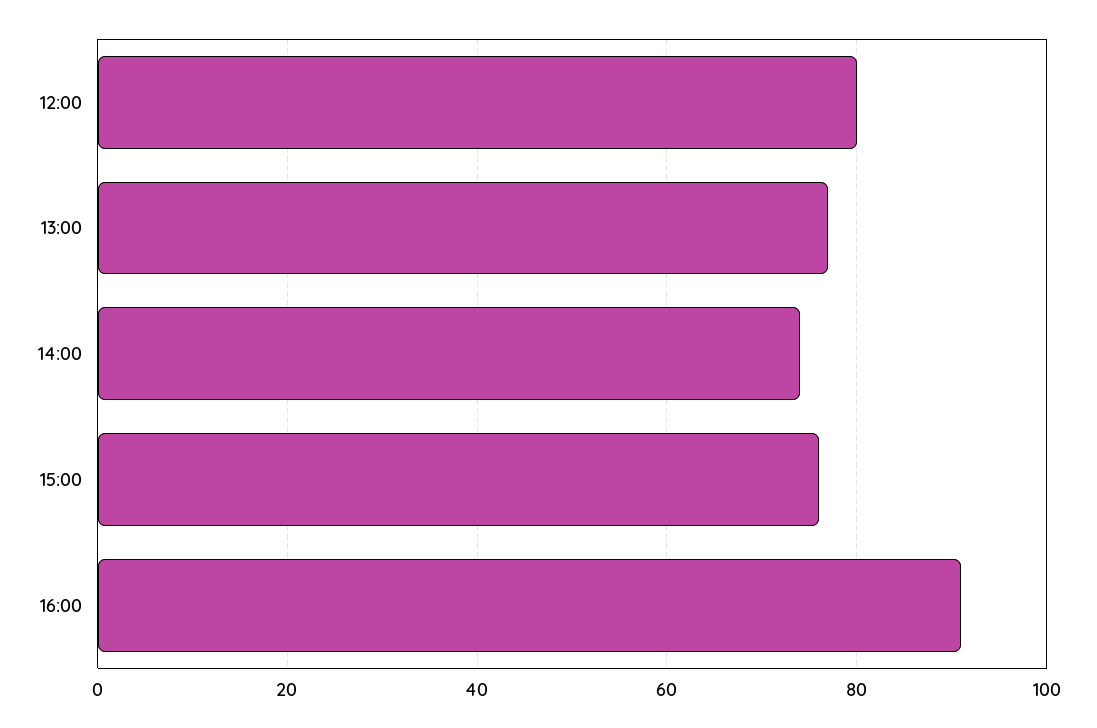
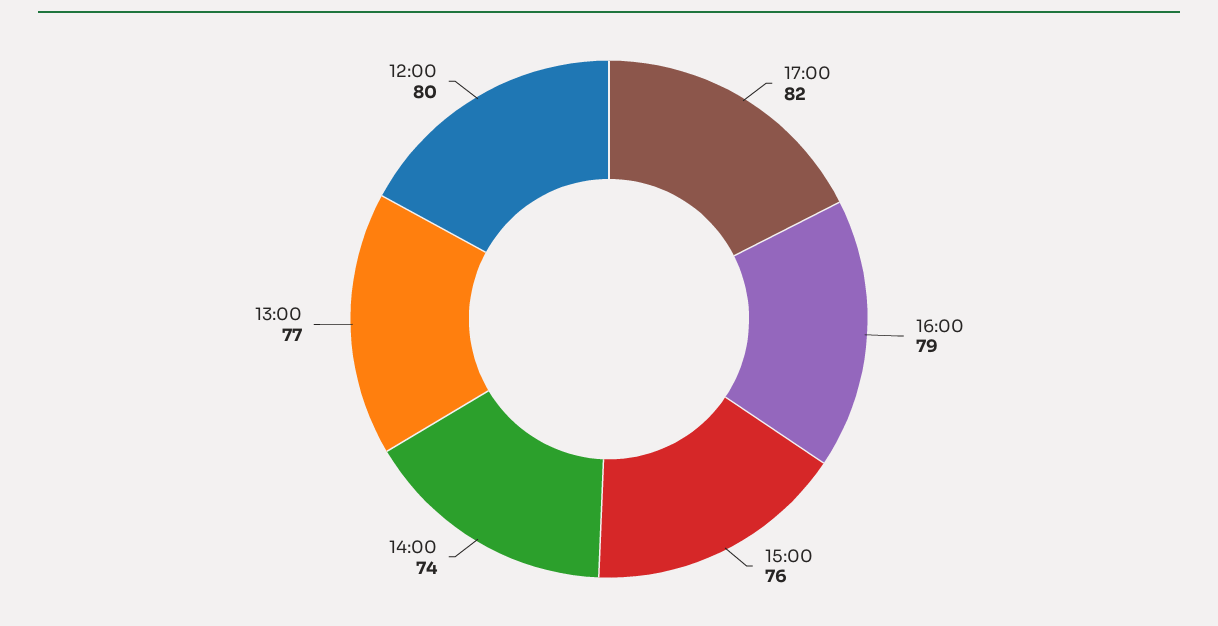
16:00: 90 -> 79
17:00: none -> 82

